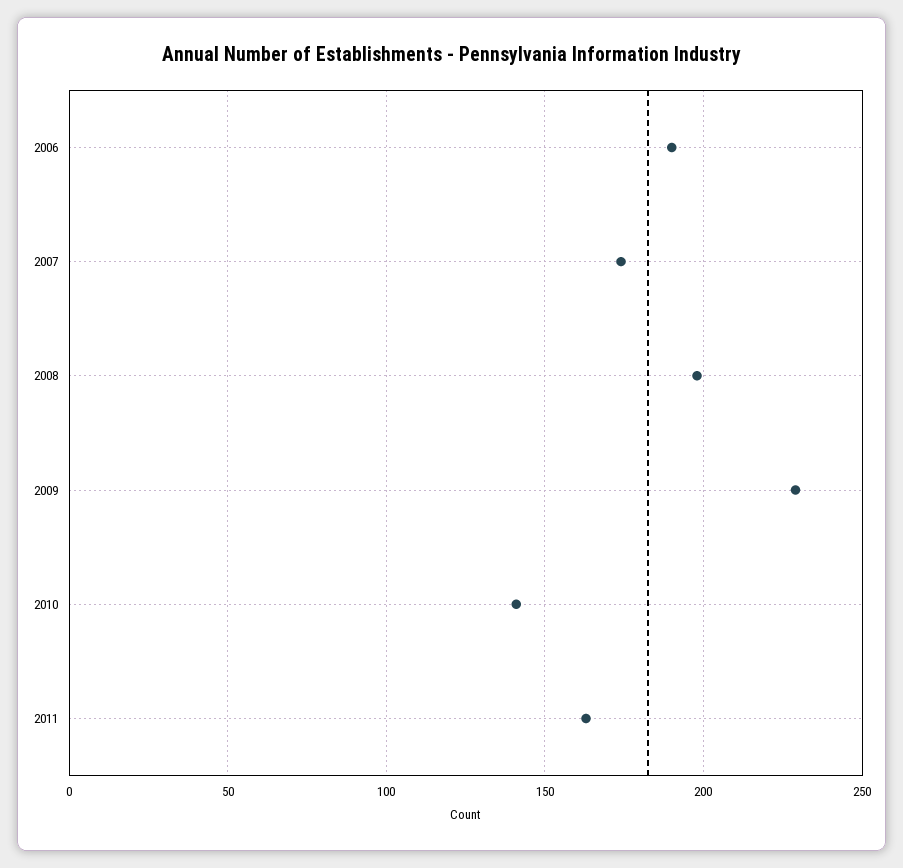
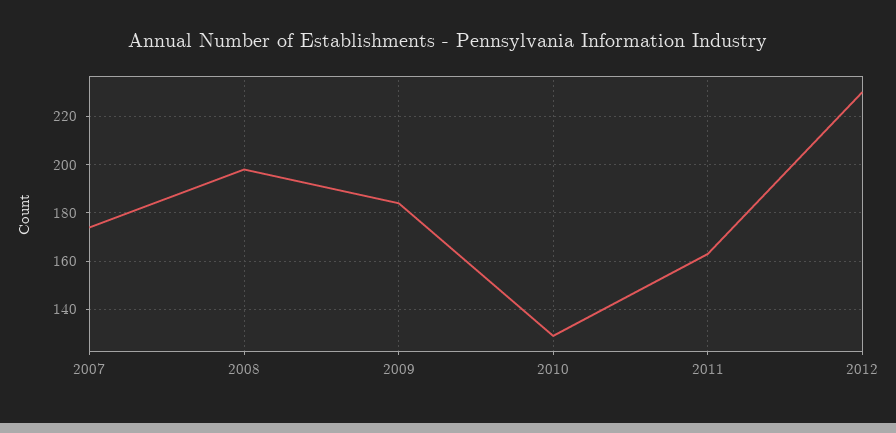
2006: 190 -> none
2009: 230 -> 185
2010: 140 -> 130
2012: none -> 230

